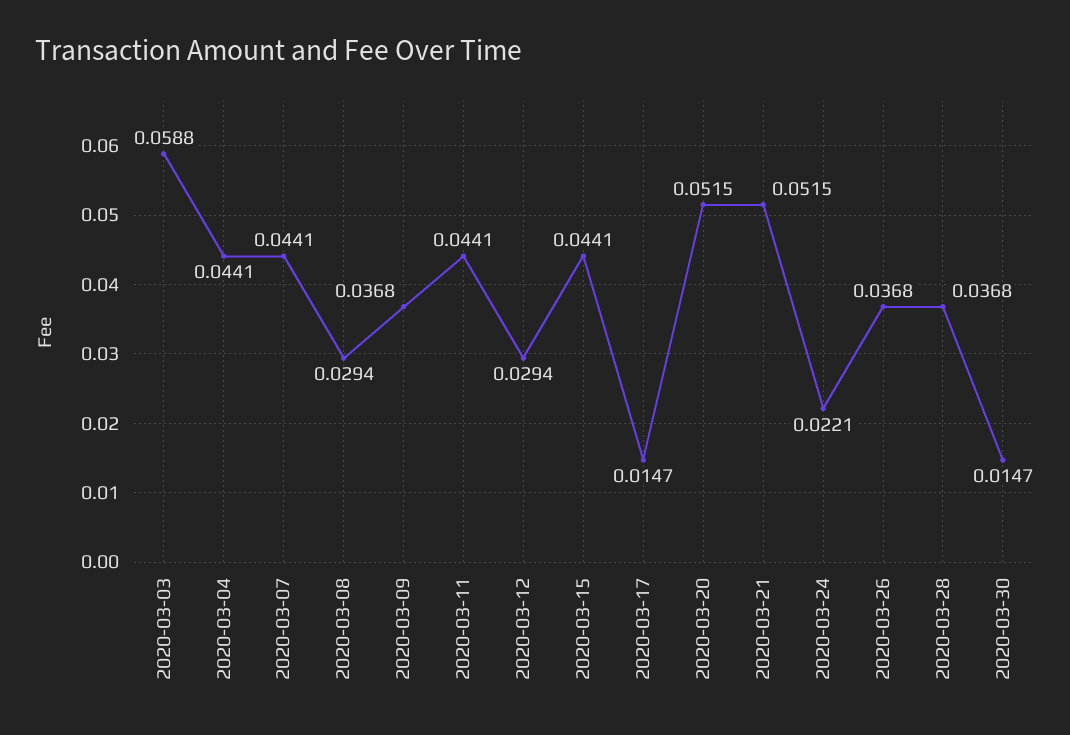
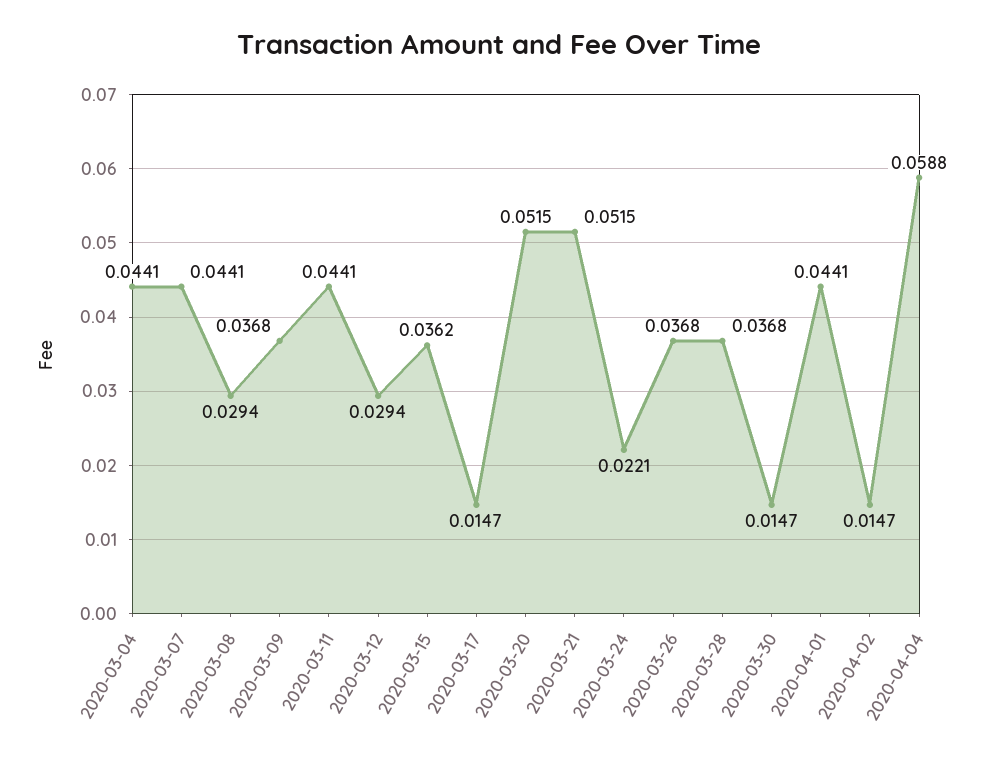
2020-03-03: 0.0588 -> none
2020-03-15: 0.0441 -> 0.0362
2020-04-01: none -> 0.0441
2020-04-02: none -> 0.0147
2020-04-04: none -> 0.0588

